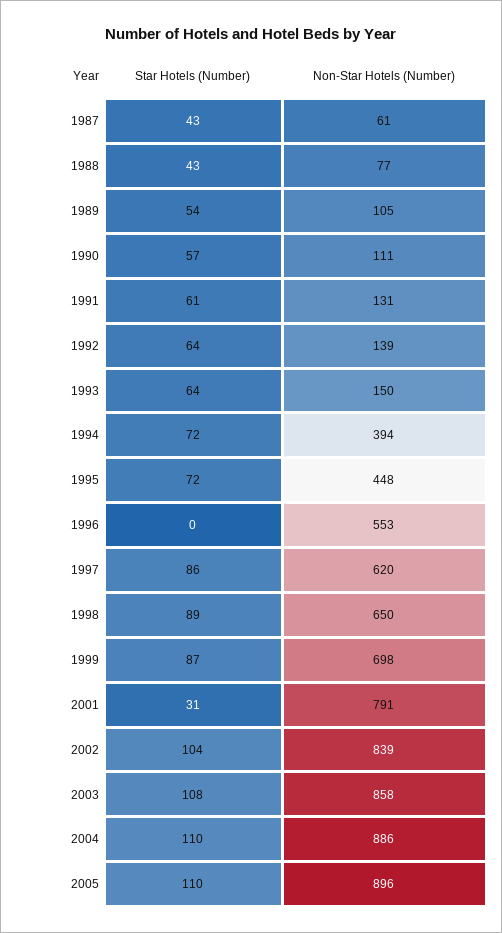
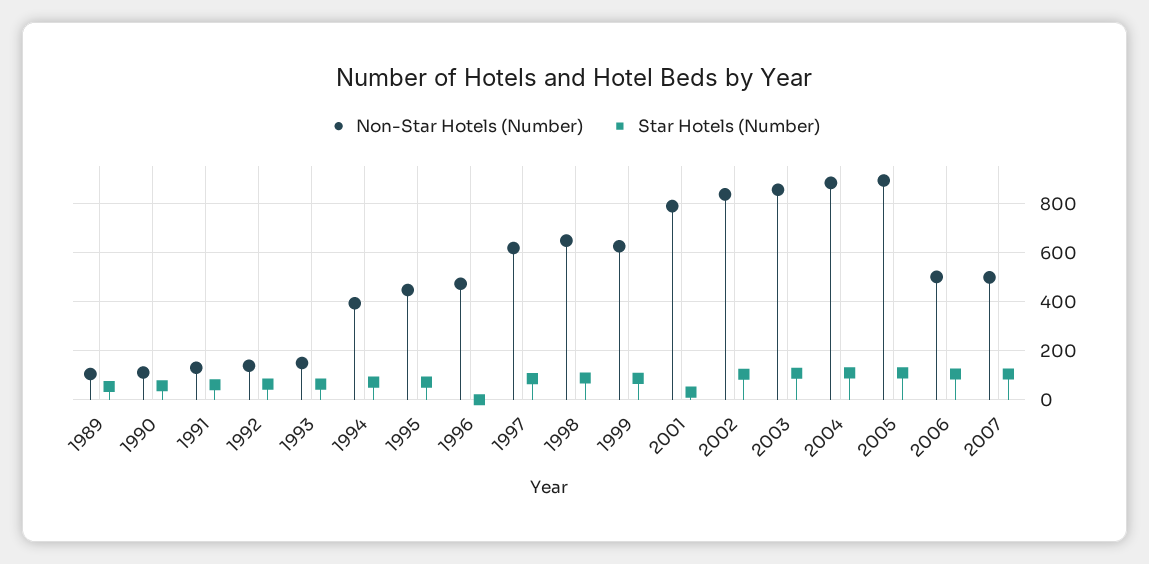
Star Hotels (Number), 1987: 43 -> none
Non-Star Hotels (Number), 1987: 61 -> none
Star Hotels (Number), 1988: 43 -> none
Non-Star Hotels (Number), 1988: 77 -> none
Non-Star Hotels (Number), 1996: 553 -> 475
Non-Star Hotels (Number), 1999: 698 -> 625
Non-Star Hotels (Number), 2006: none -> 500
Star Hotels (Number), 2006: none -> 100
Non-Star Hotels (Number), 2007: none -> 500
Star Hotels (Number), 2007: none -> 100

